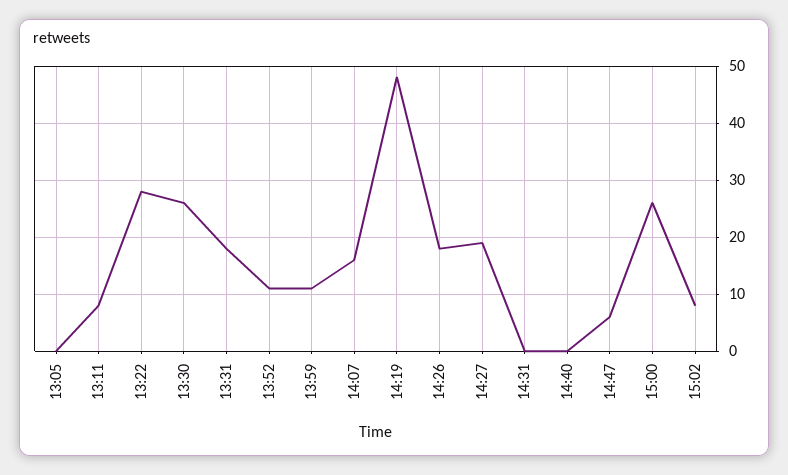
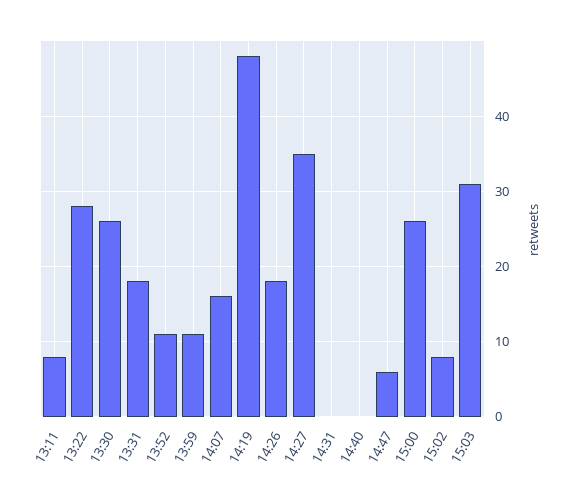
13:05: 0 -> none
14:27: 20 -> 35
15:03: none -> 31

